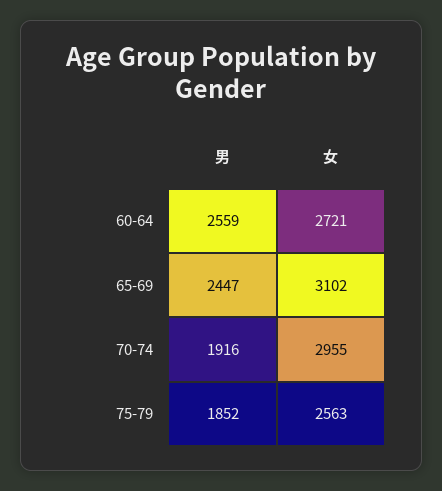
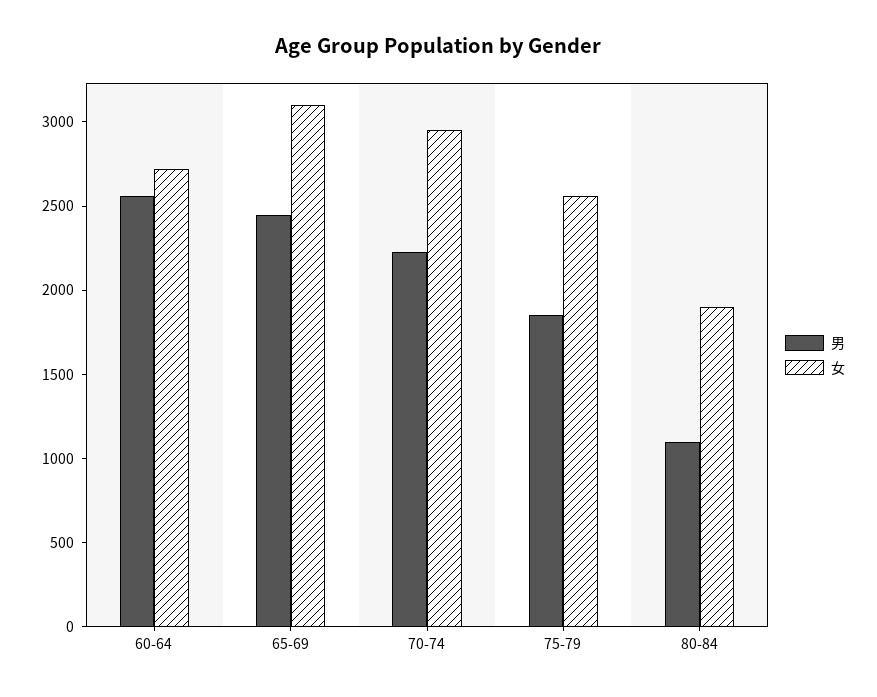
男, 70-74: 1916 -> 2200
男, 80-84: none -> 1100
女, 80-84: none -> 1900

